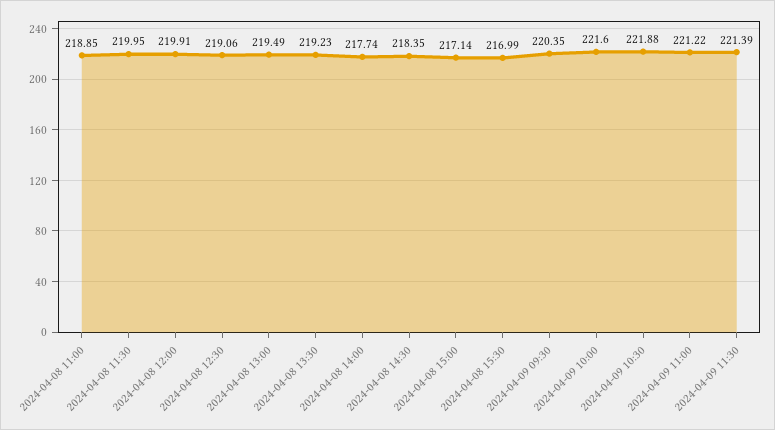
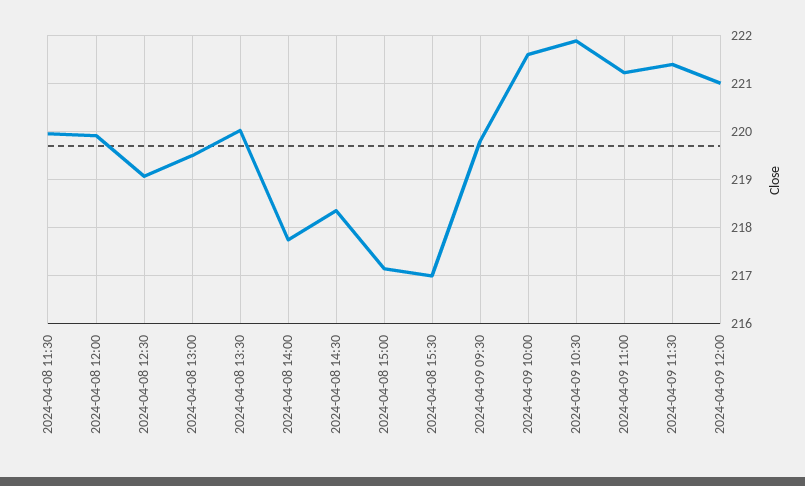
2024-04-08 11:00: 218.85 -> none
2024-04-08 13:30: 219.23 -> 220
2024-04-09 09:30: 220.35 -> 219.8
2024-04-09 12:00: none -> 221

